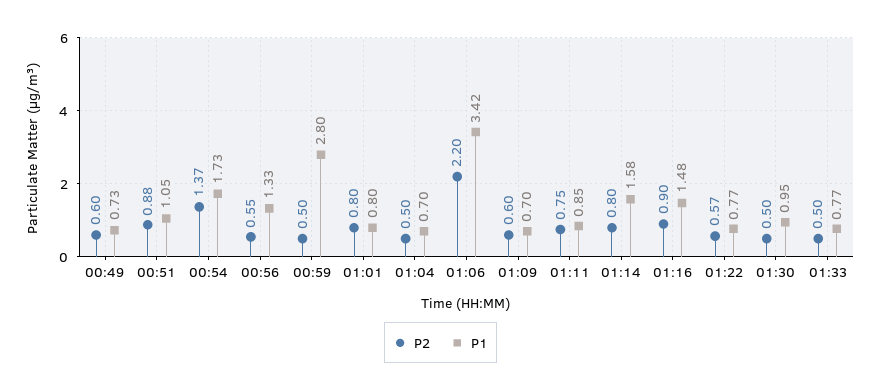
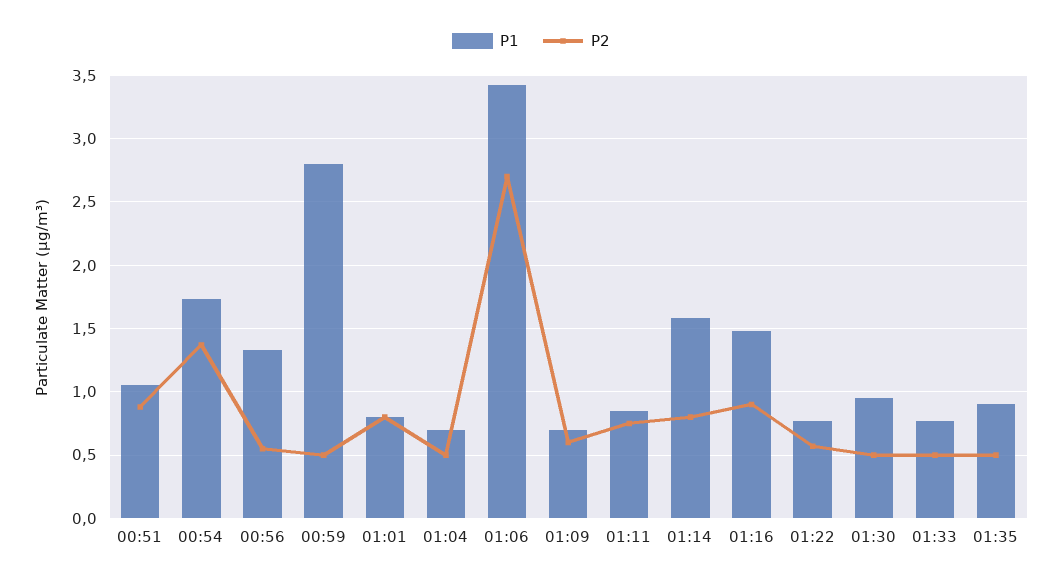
P2, 00:49: 0.6 -> none
P1, 00:49: 0.73 -> none
P2, 01:06: 2.2 -> 2.7
P1, 01:35: none -> 0.9
P2, 01:35: none -> 0.5

